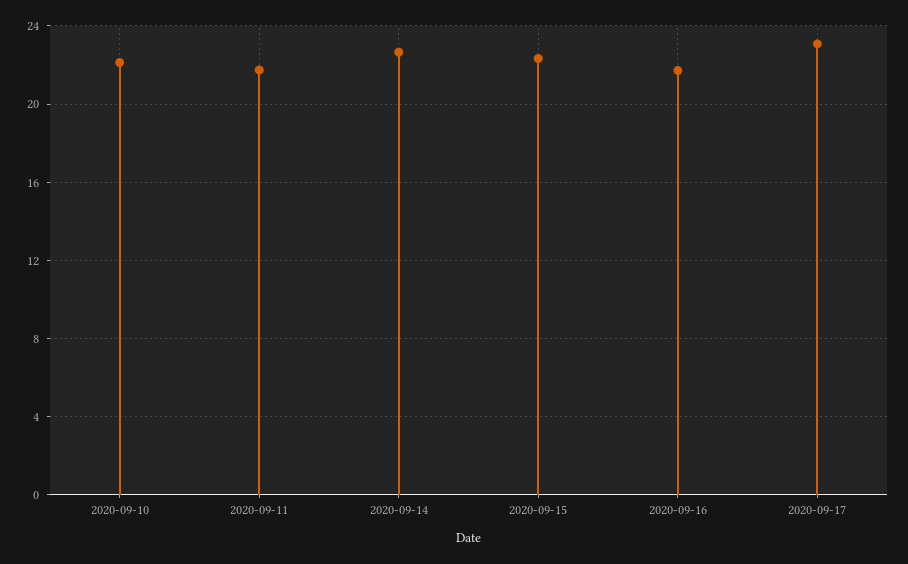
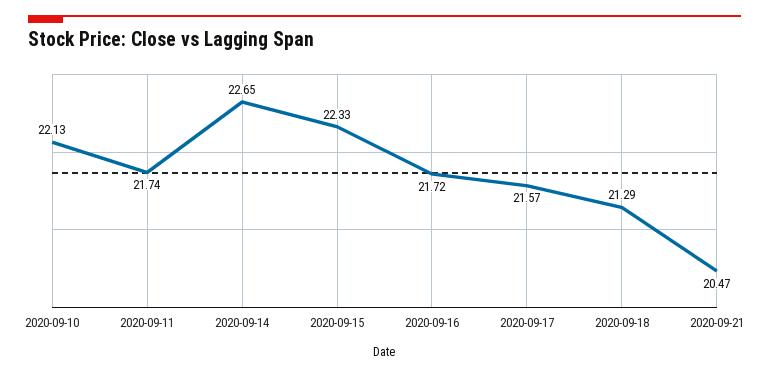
2020-09-17: 23 -> 21.57
2020-09-18: none -> 21.29
2020-09-21: none -> 20.47

